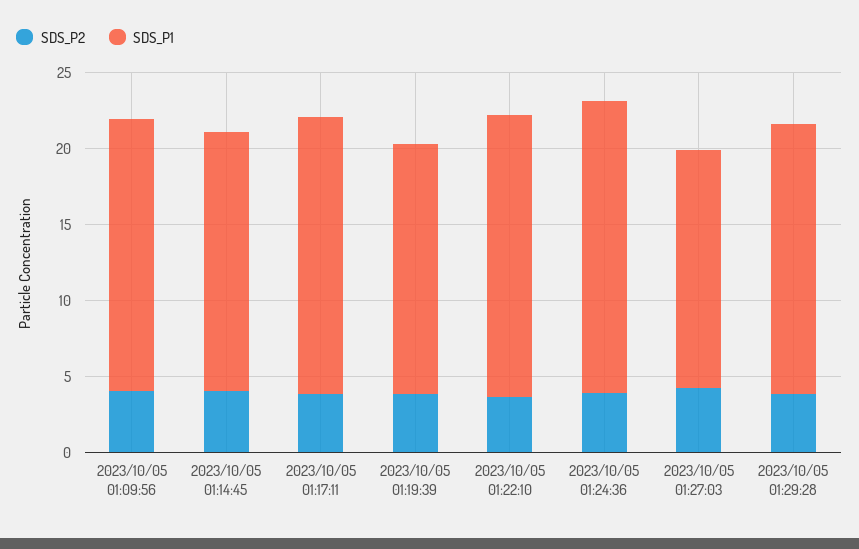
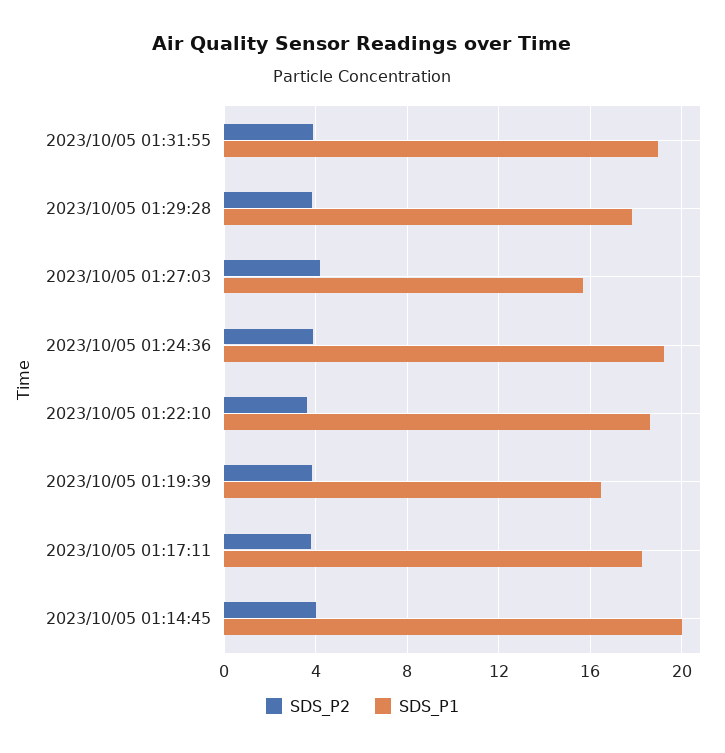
SDS_P2, 2023/10/05 01:09:56: 4 -> none
SDS_P1, 2023/10/05 01:09:56: 18 -> none
SDS_P1, 2023/10/05 01:14:45: 17 -> 20
SDS_P2, 2023/10/05 01:31:55: none -> 4
SDS_P1, 2023/10/05 01:31:55: none -> 19

